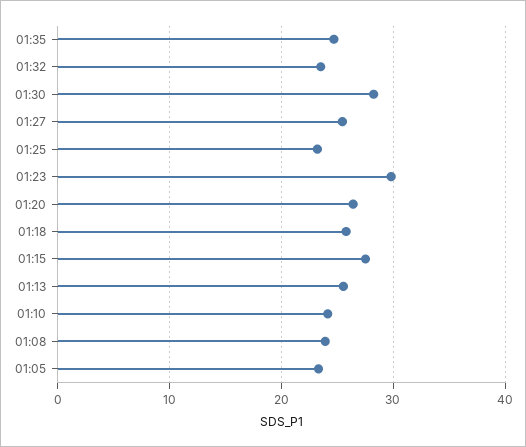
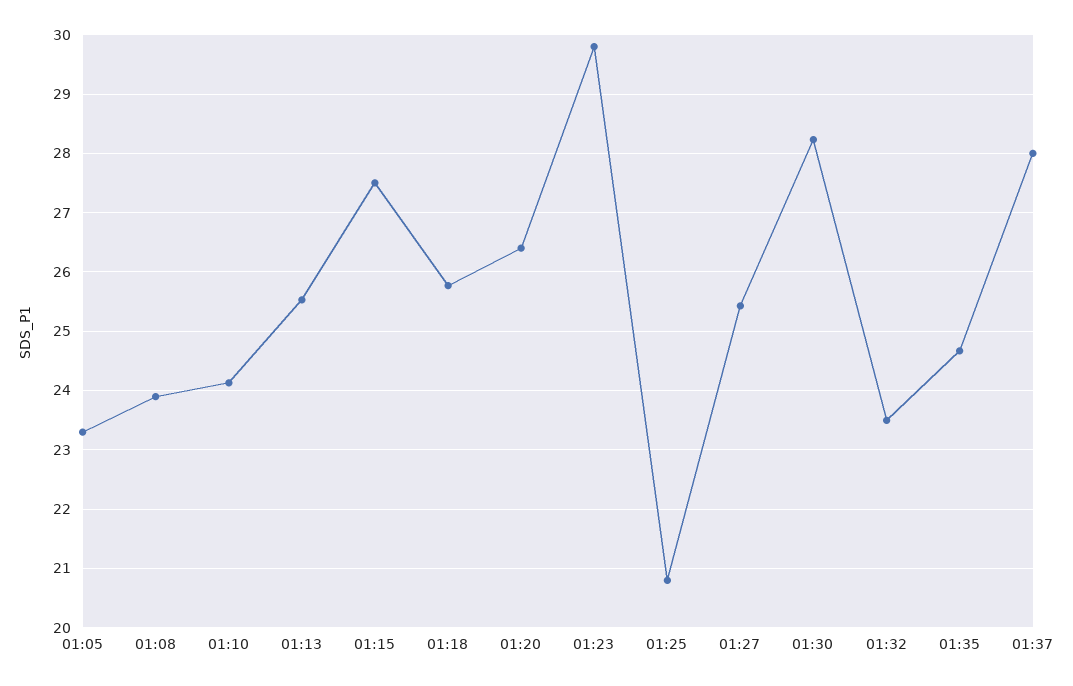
01:25: 23 -> 20.8
01:37: none -> 28

